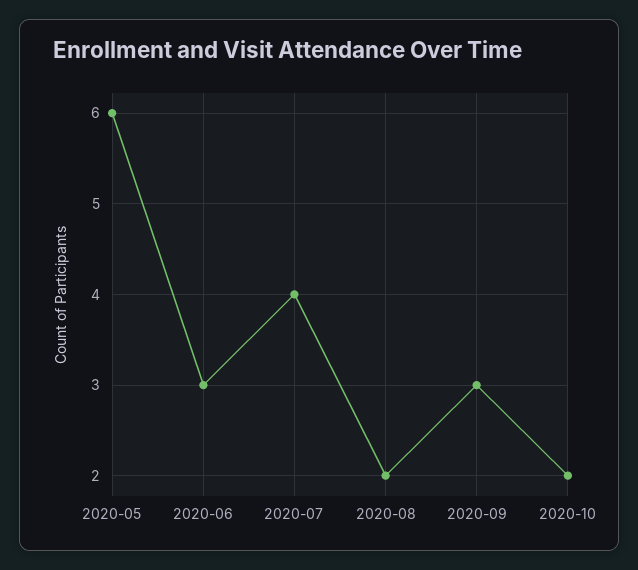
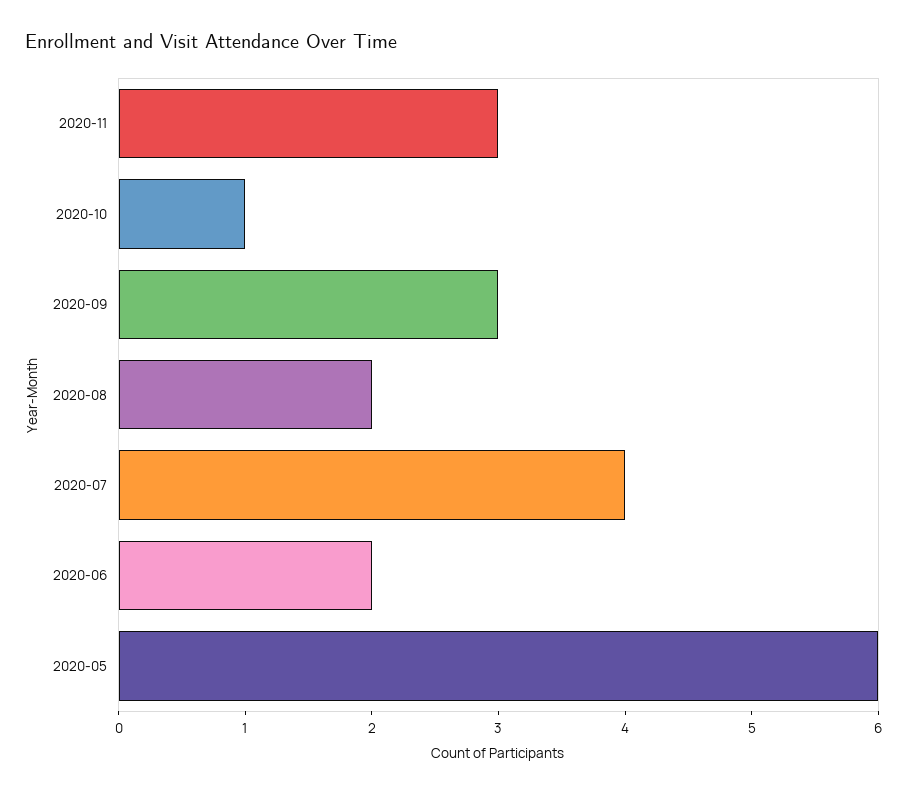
2020-06: 3 -> 2
2020-10: 2 -> 1
2020-11: none -> 3

